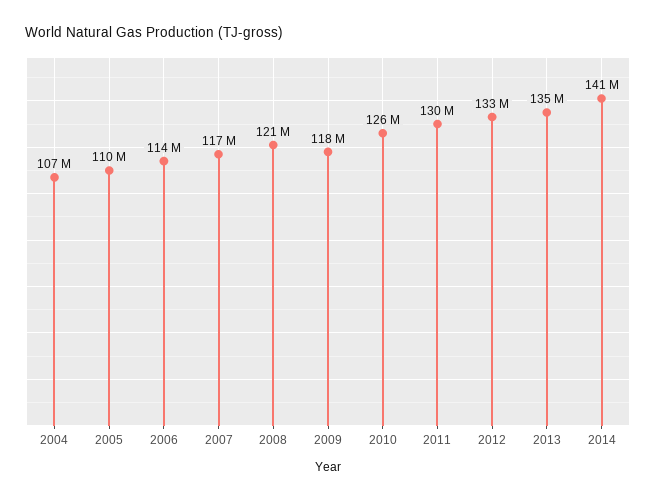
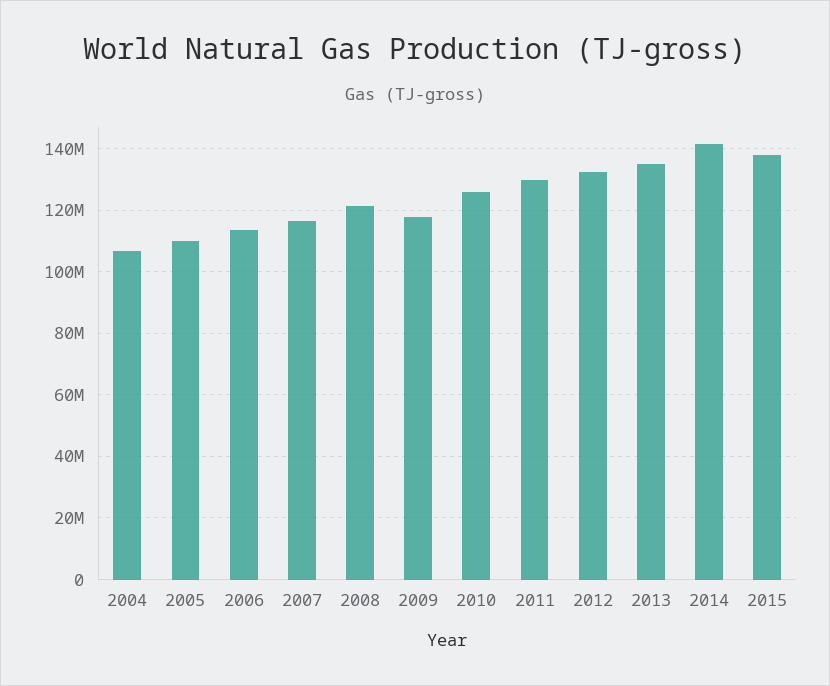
2015: none -> 138000000

